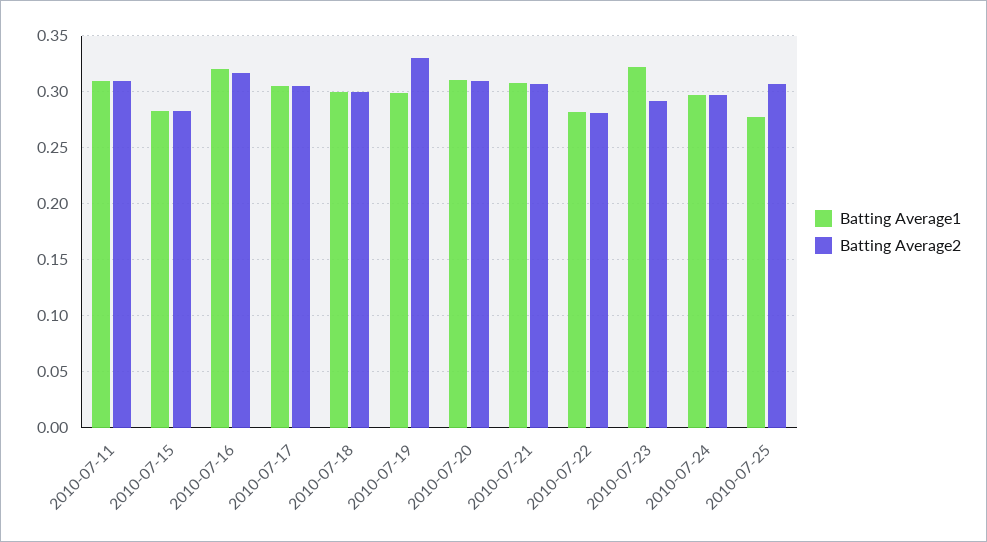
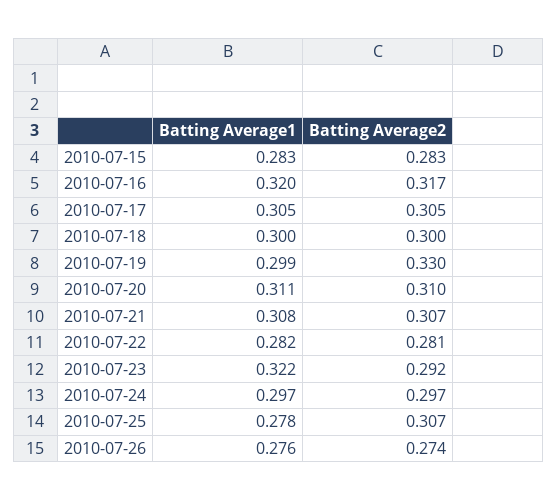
Batting Average1, 2010-07-11: 0.31 -> none
Batting Average2, 2010-07-11: 0.31 -> none
Batting Average1, 2010-07-26: none -> 0.276
Batting Average2, 2010-07-26: none -> 0.274

